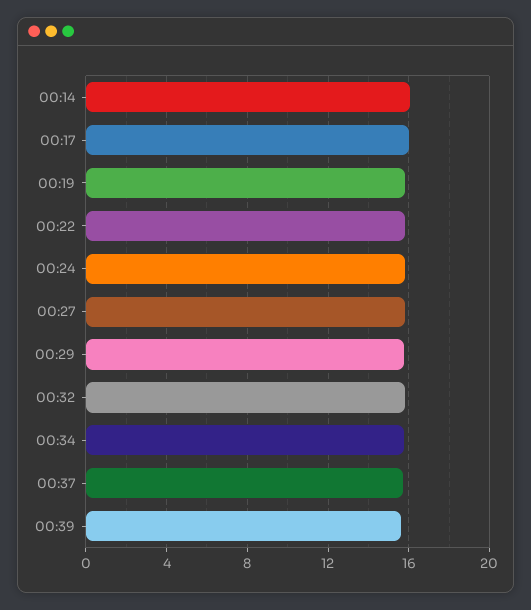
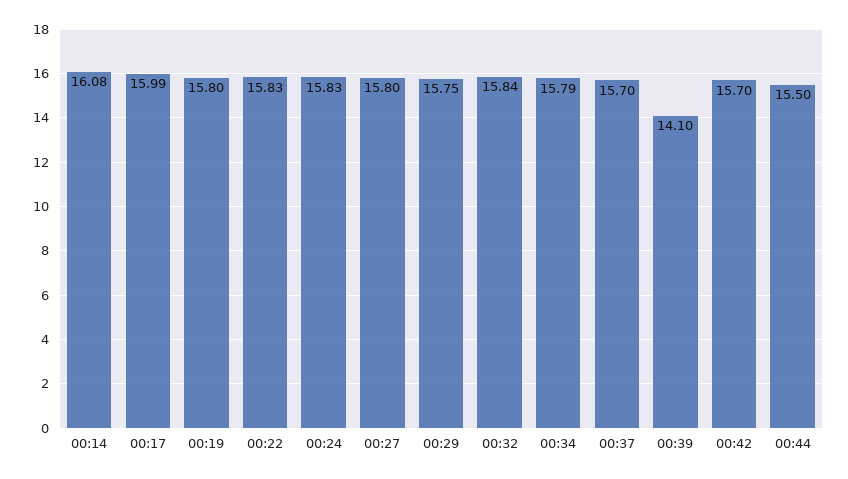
00:39: 15.5 -> 14.1
00:42: none -> 15.7
00:44: none -> 15.5

